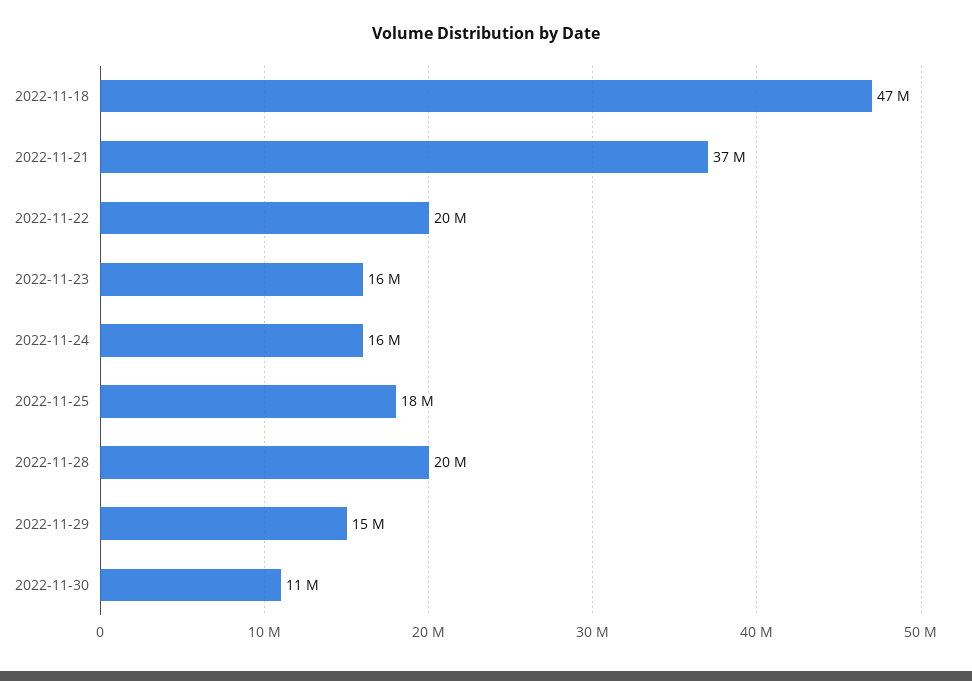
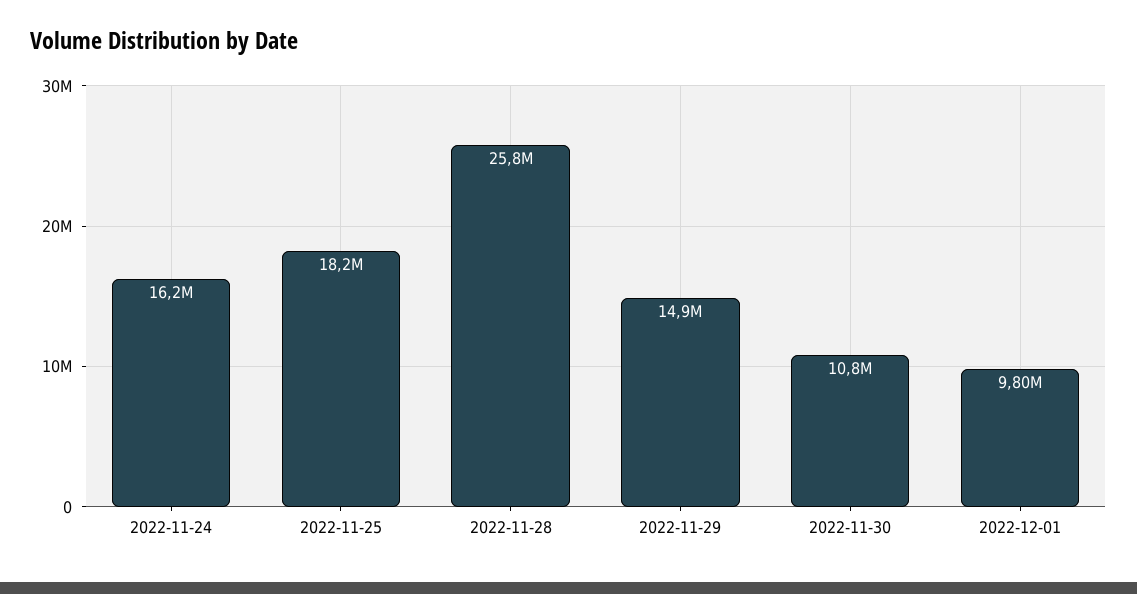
2022-11-18: 47000000 -> none
2022-11-21: 37000000 -> none
2022-11-22: 20000000 -> none
2022-11-23: 16000000 -> none
2022-11-28: 20000000 -> 25800000
2022-12-01: none -> 9800000

